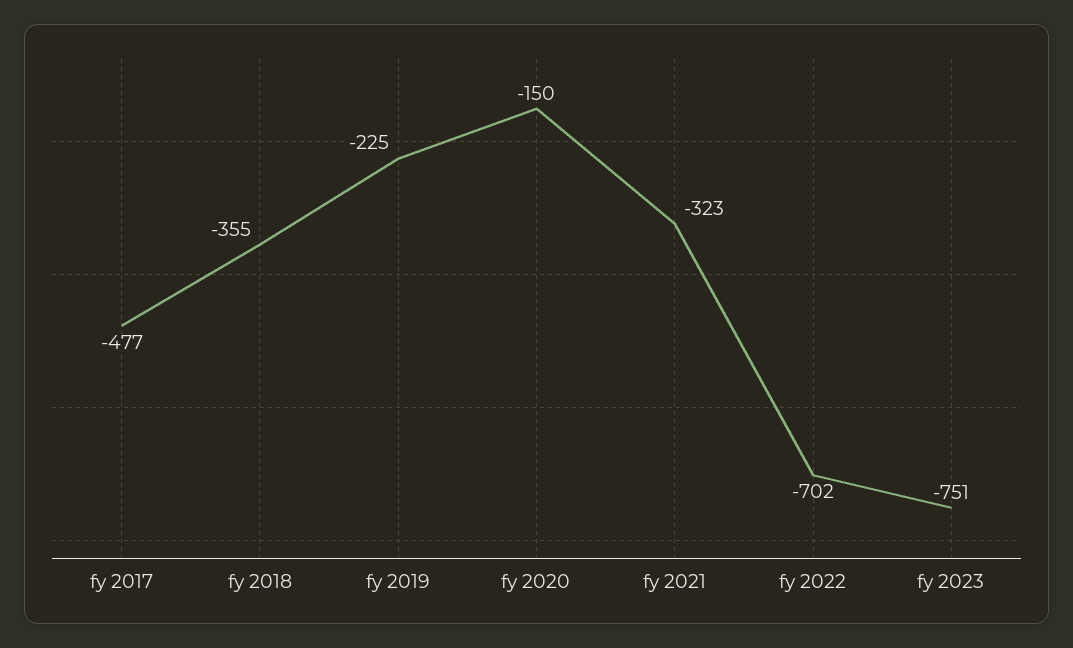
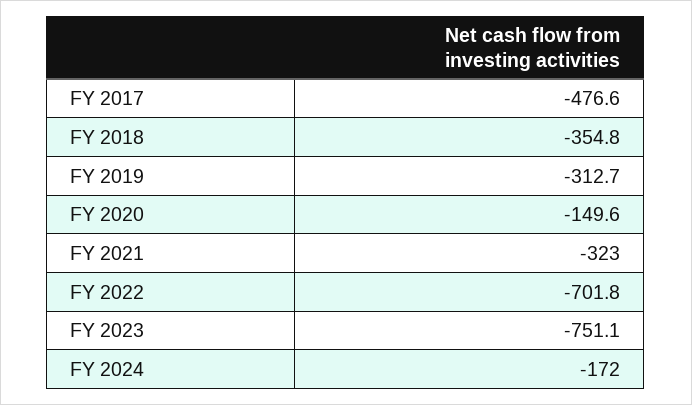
fy 2019: -225 -> -312.7
FY 2024: none -> -172

